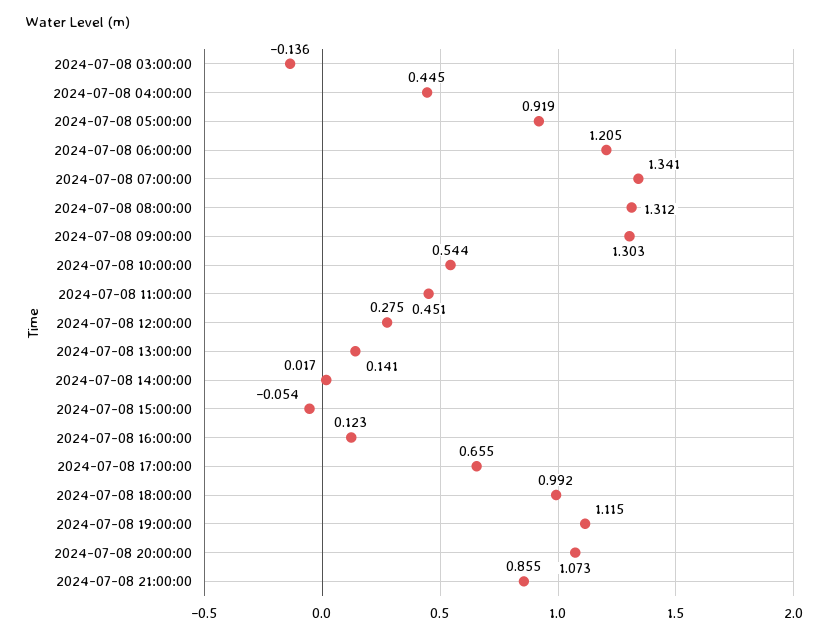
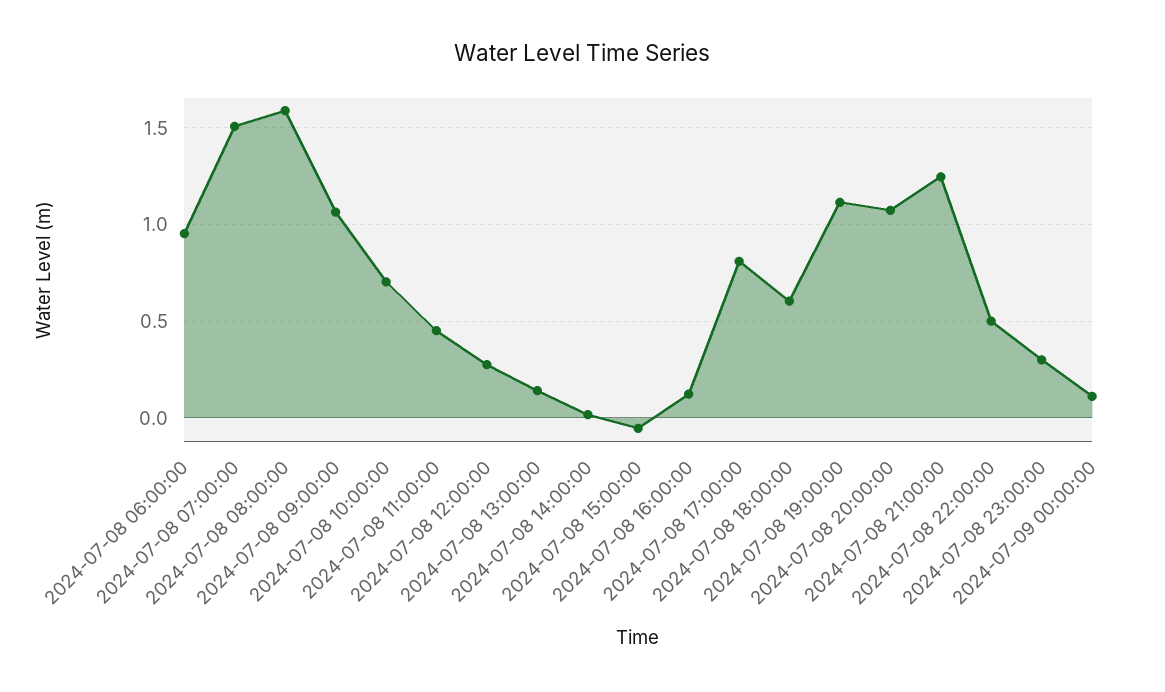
2024-07-08 03:00:00: -0.136 -> none
2024-07-08 04:00:00: 0.445 -> none
2024-07-08 05:00:00: 0.919 -> none
2024-07-08 06:00:00: 1.205 -> 0.95
2024-07-08 07:00:00: 1.341 -> 1.5
2024-07-08 08:00:00: 1.312 -> 1.6
2024-07-08 09:00:00: 1.303 -> 1.05
2024-07-08 10:00:00: 0.544 -> 0.7
2024-07-08 17:00:00: 0.655 -> 0.8
2024-07-08 18:00:00: 0.992 -> 0.6
2024-07-08 21:00:00: 0.855 -> 1.25
2024-07-08 22:00:00: none -> 0.5
2024-07-08 23:00:00: none -> 0.3
2024-07-09 00:00:00: none -> 0.1

